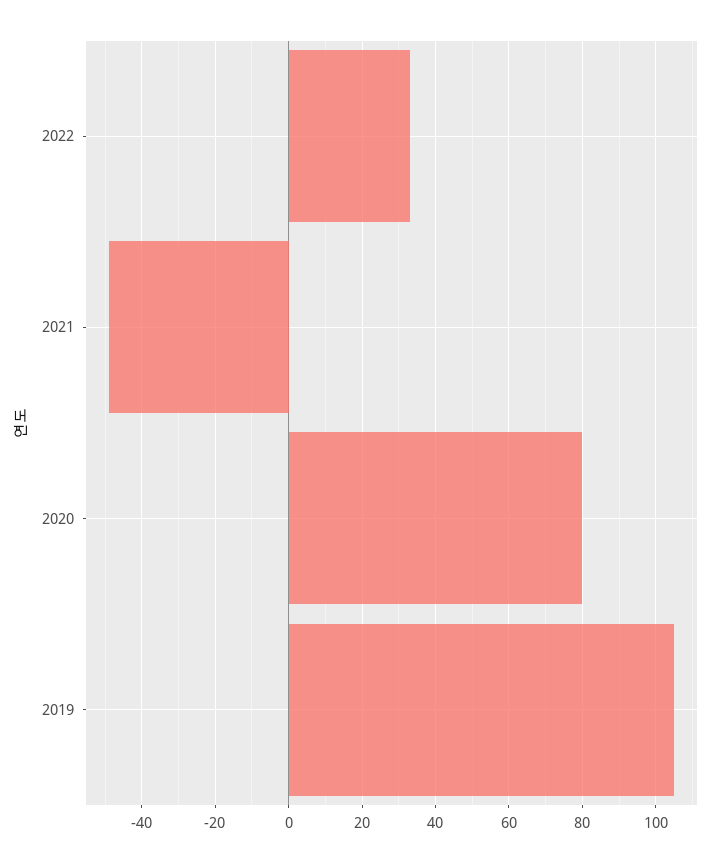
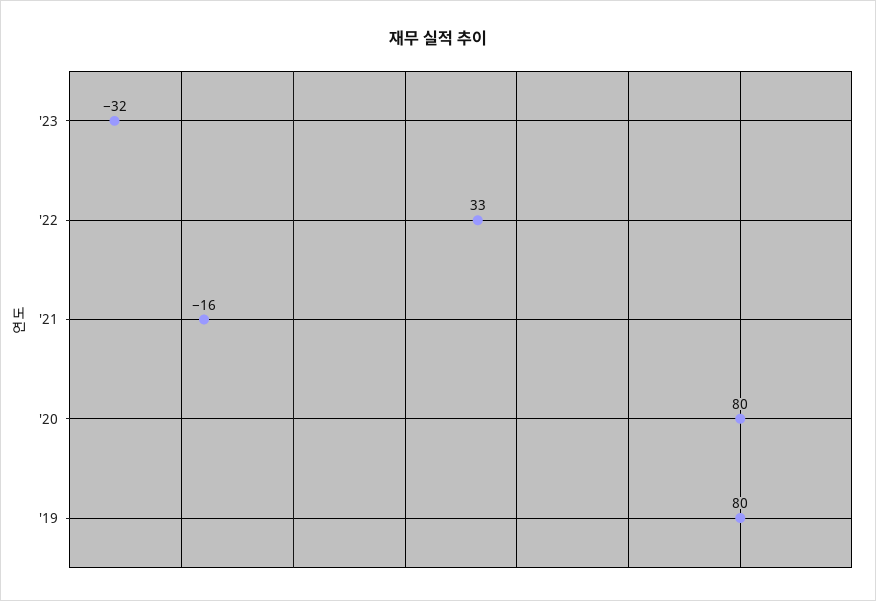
2021: -50 -> -16
2019: 105 -> 80
'23: none -> -32

